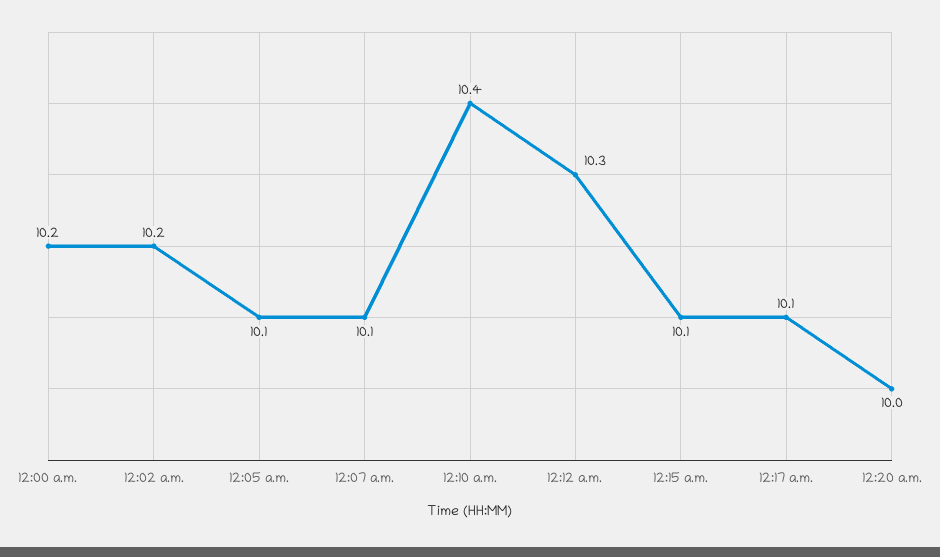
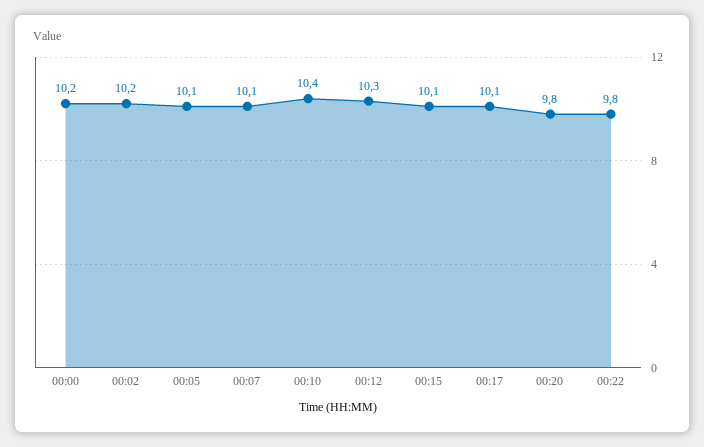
12:20 a.m.: 10 -> 9.8
00:22: none -> 9.8

